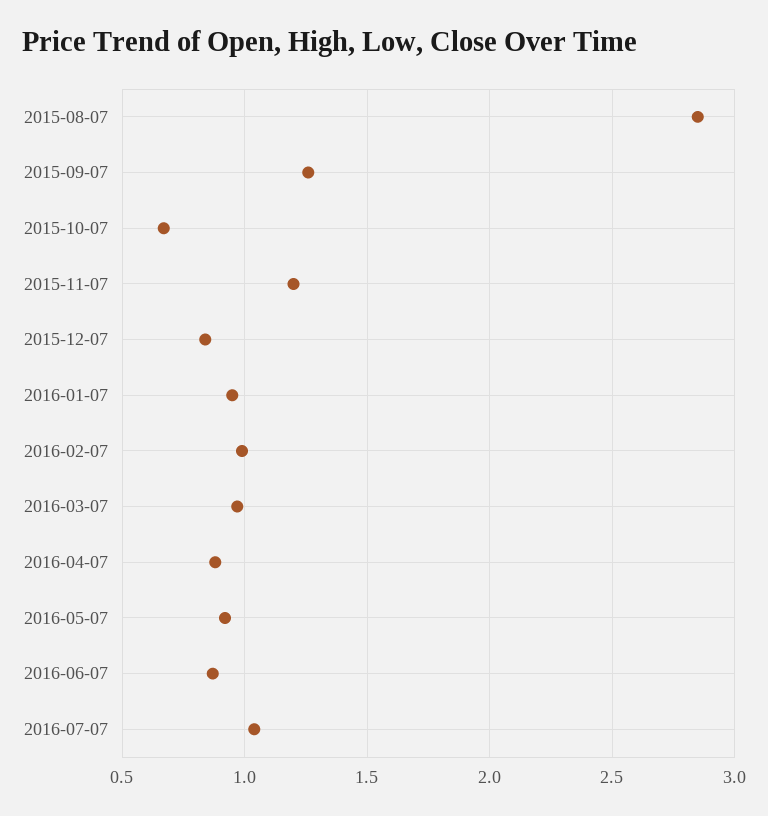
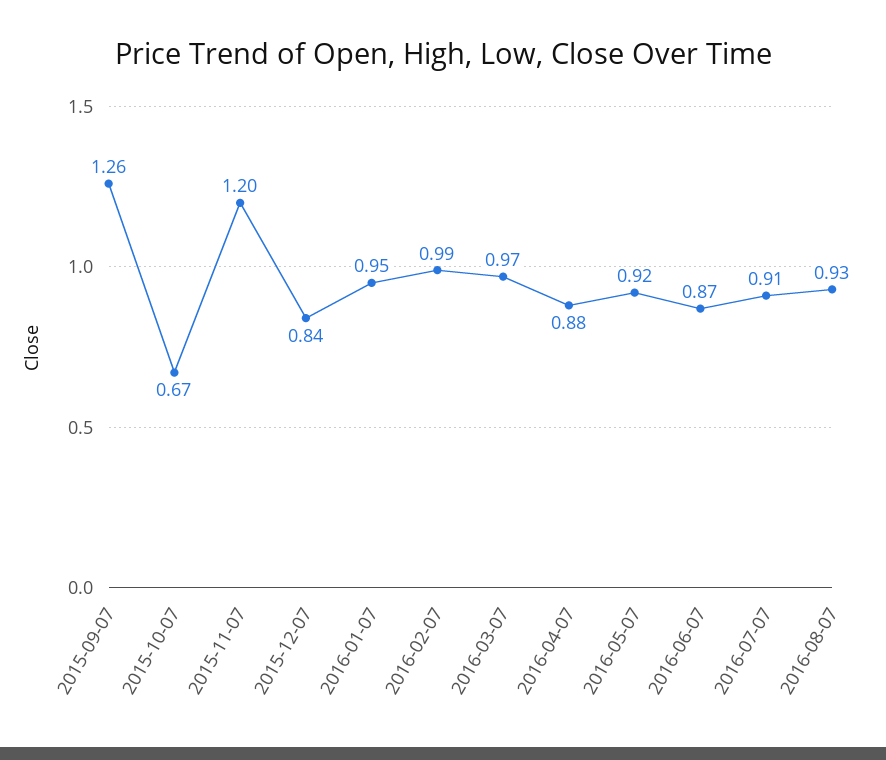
2015-08-07: 2.85 -> none
2016-07-07: 1.05 -> 0.91
2016-08-07: none -> 0.93

